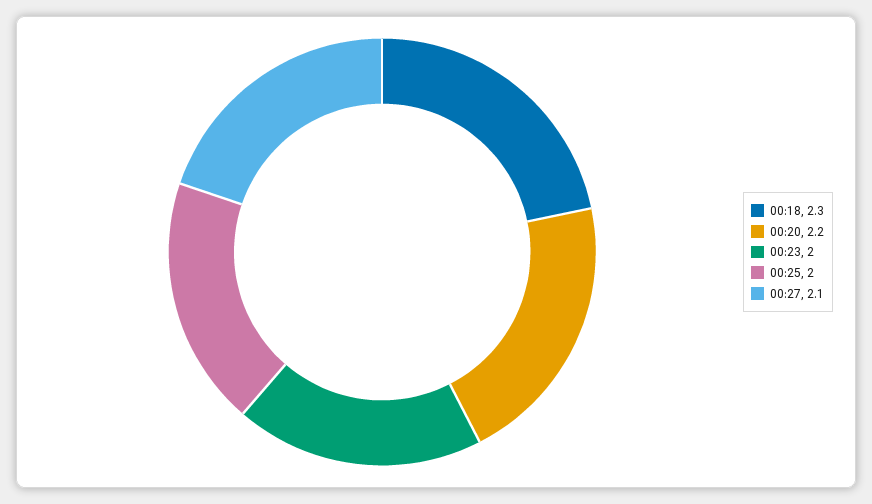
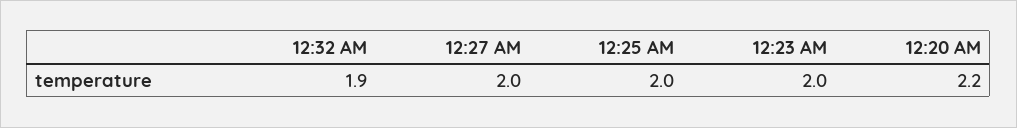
00:18: 2.3 -> none
00:27: 2.1 -> 2
12:32 AM: none -> 1.9

